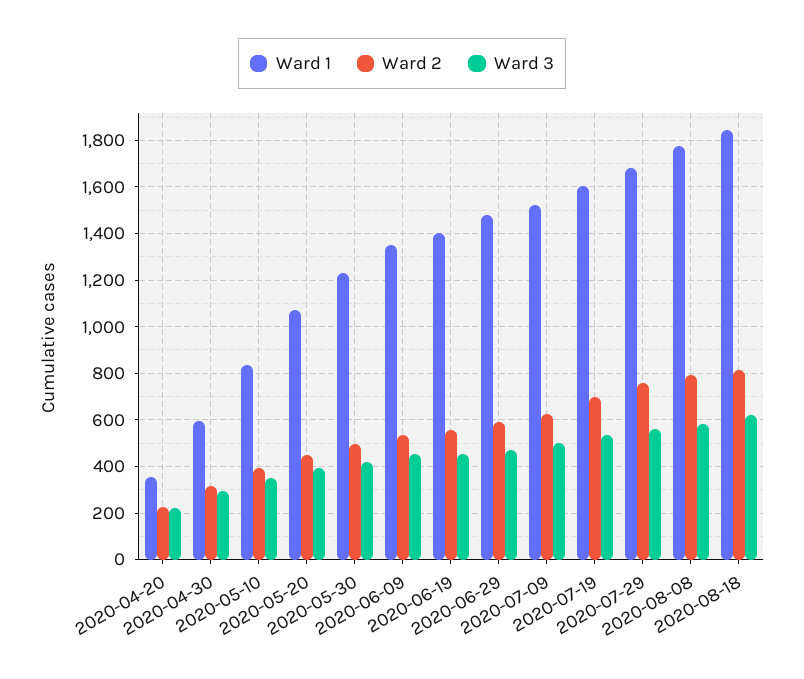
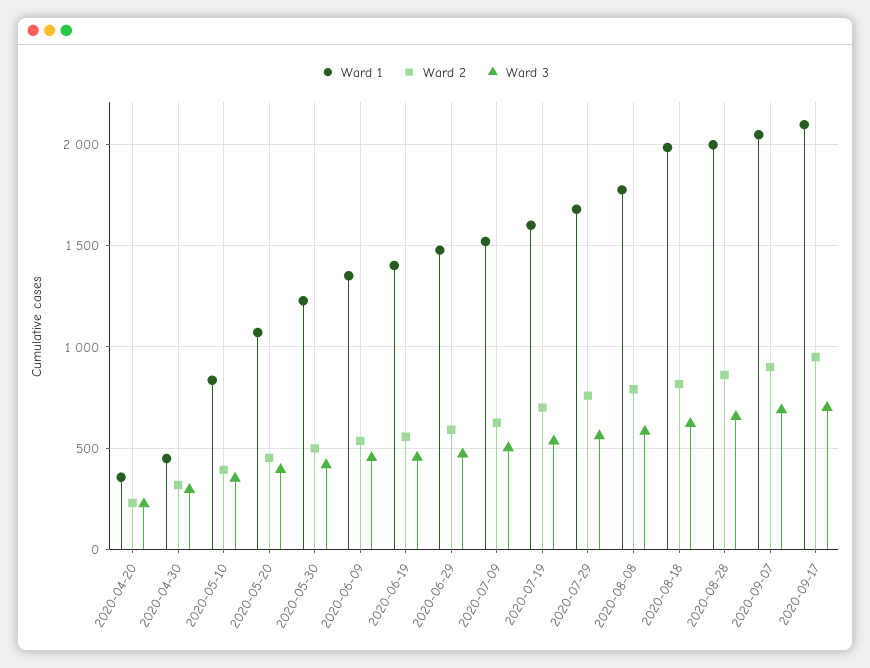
Ward 1, 2020-04-30: 600 -> 450
Ward 1, 2020-08-18: 1850 -> 2000
Ward 1, 2020-08-28: none -> 2000
Ward 2, 2020-08-28: none -> 850
Ward 3, 2020-08-28: none -> 650
Ward 1, 2020-09-07: none -> 2050
Ward 2, 2020-09-07: none -> 900
Ward 3, 2020-09-07: none -> 700
Ward 1, 2020-09-17: none -> 2100
Ward 2, 2020-09-17: none -> 950
Ward 3, 2020-09-17: none -> 700

